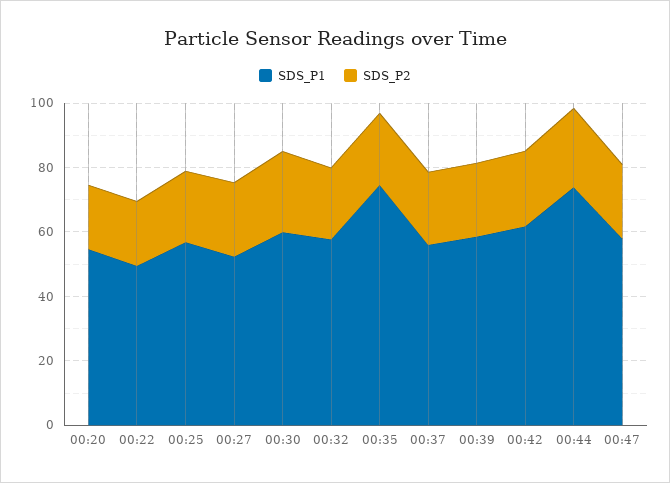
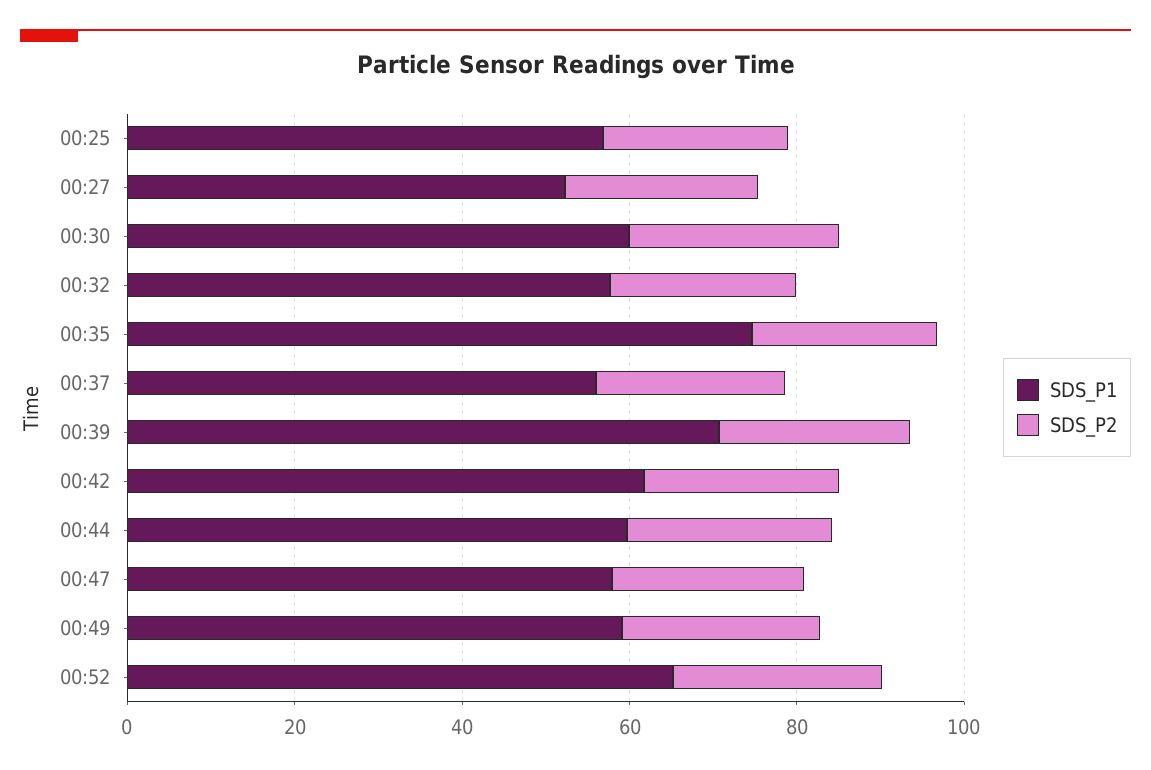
SDS_P1, 00:20: 55 -> none
SDS_P2, 00:20: 20 -> none
SDS_P1, 00:22: 50 -> none
SDS_P2, 00:22: 20 -> none
SDS_P1, 00:39: 60 -> 70
SDS_P1, 00:44: 75 -> 60
SDS_P1, 00:49: none -> 60
SDS_P2, 00:49: none -> 25
SDS_P1, 00:52: none -> 65
SDS_P2, 00:52: none -> 25

